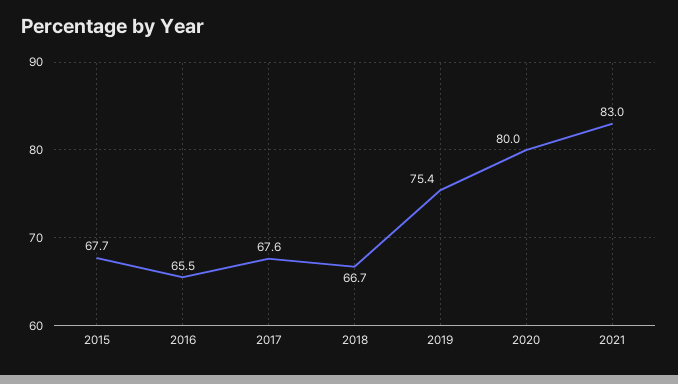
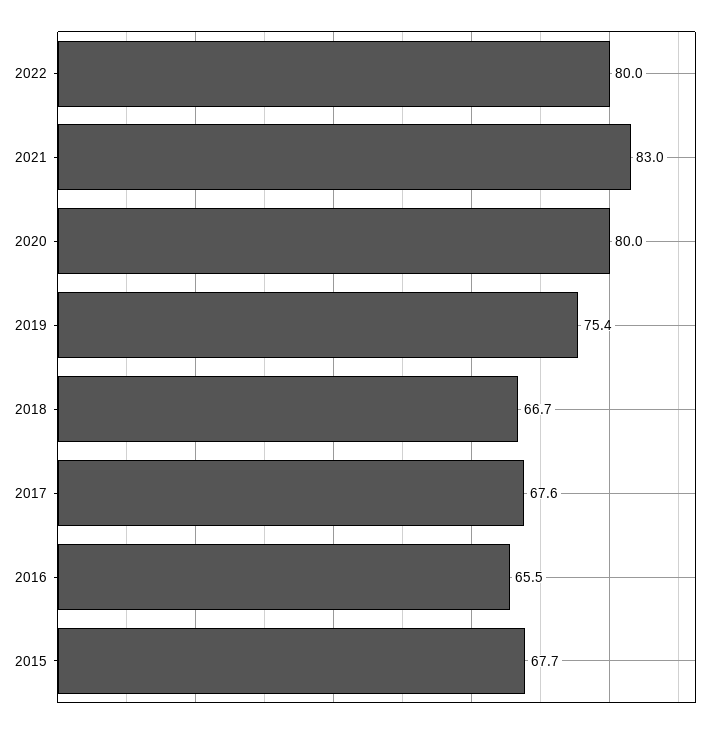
2022: none -> 80

